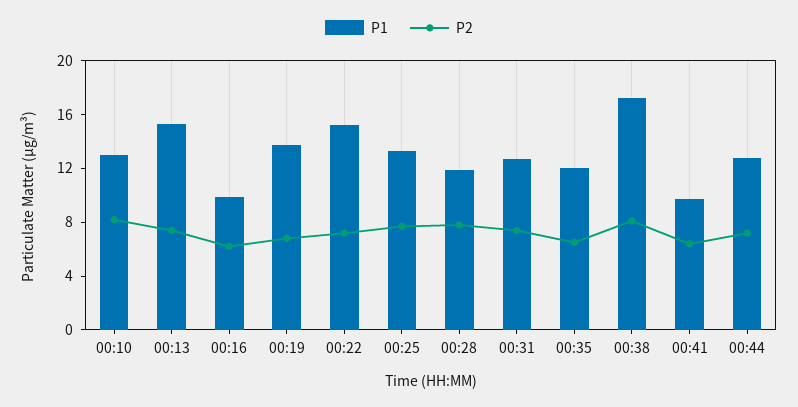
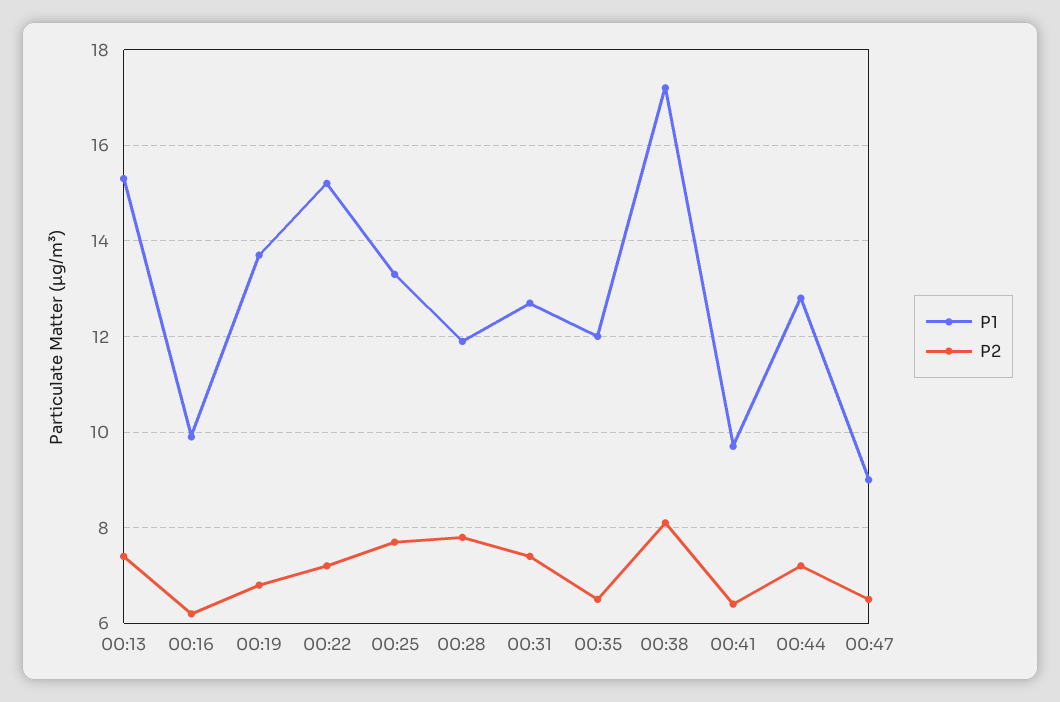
P1, 00:10: 13 -> none
P2, 00:10: 8 -> none
P1, 00:47: none -> 9
P2, 00:47: none -> 6.5

